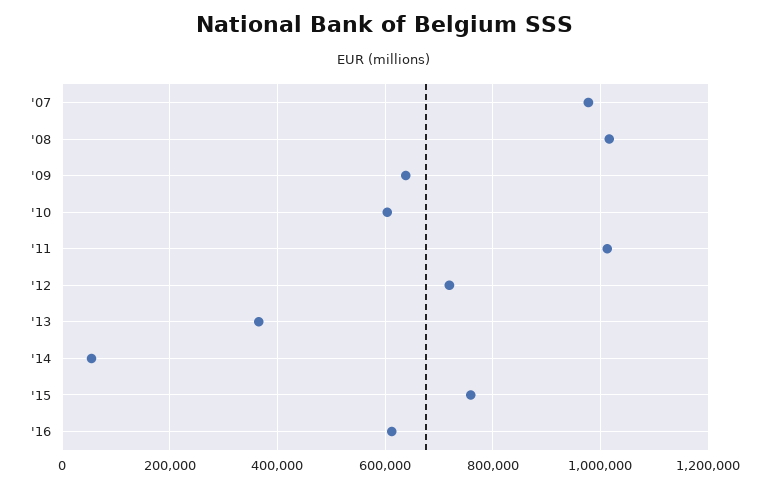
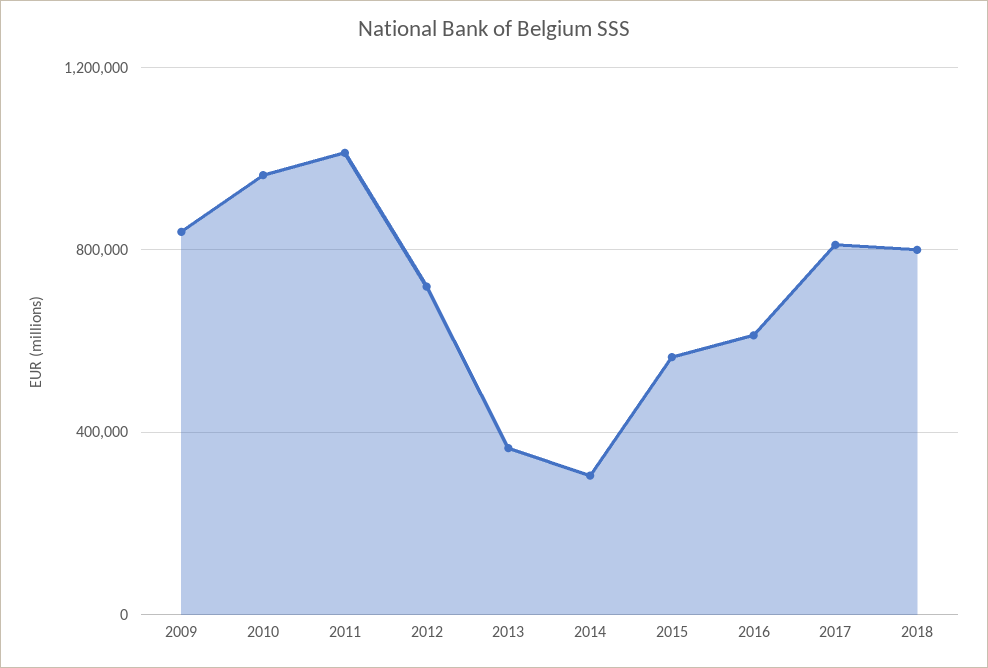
'07: 980000 -> none
'08: 1020000 -> none
'09: 640000 -> 850000
'10: 600000 -> 950000
'14: 60000 -> 300000
'15: 760000 -> 550000
2017: none -> 800000
2018: none -> 800000

